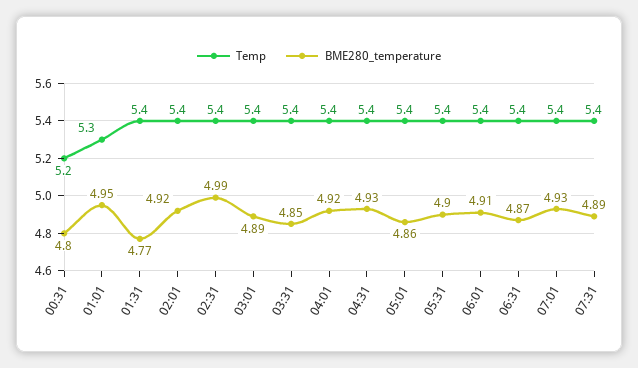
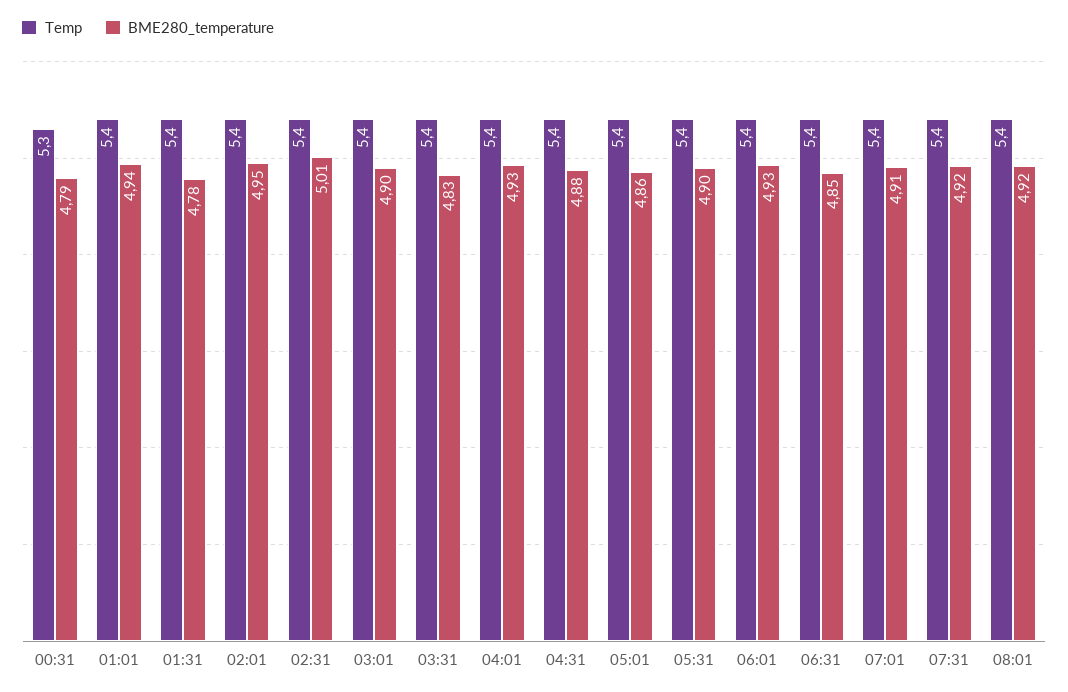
Temp, 00:31: 5.2 -> 5.3
BME280_temperature, 00:31: 4.8 -> 4.79
Temp, 01:01: 5.3 -> 5.4
BME280_temperature, 01:01: 4.95 -> 4.94
BME280_temperature, 01:31: 4.77 -> 4.78
BME280_temperature, 02:01: 4.92 -> 4.95
BME280_temperature, 02:31: 4.99 -> 5.01
BME280_temperature, 03:01: 4.89 -> 4.9
BME280_temperature, 03:31: 4.85 -> 4.83
BME280_temperature, 04:01: 4.92 -> 4.93
BME280_temperature, 04:31: 4.93 -> 4.88
BME280_temperature, 06:01: 4.91 -> 4.93
BME280_temperature, 06:31: 4.87 -> 4.85
BME280_temperature, 07:01: 4.93 -> 4.91
BME280_temperature, 07:31: 4.89 -> 4.92
Temp, 08:01: none -> 5.4
BME280_temperature, 08:01: none -> 4.92

